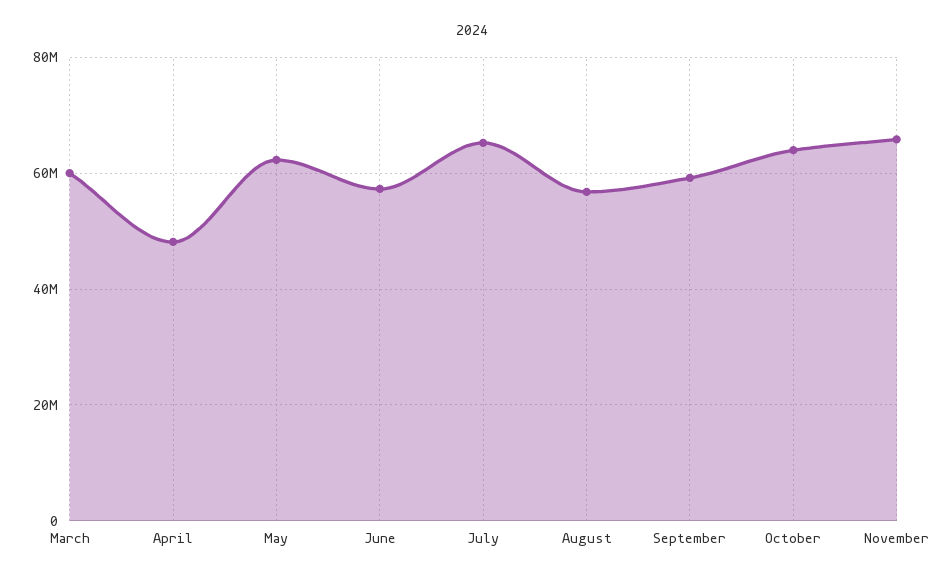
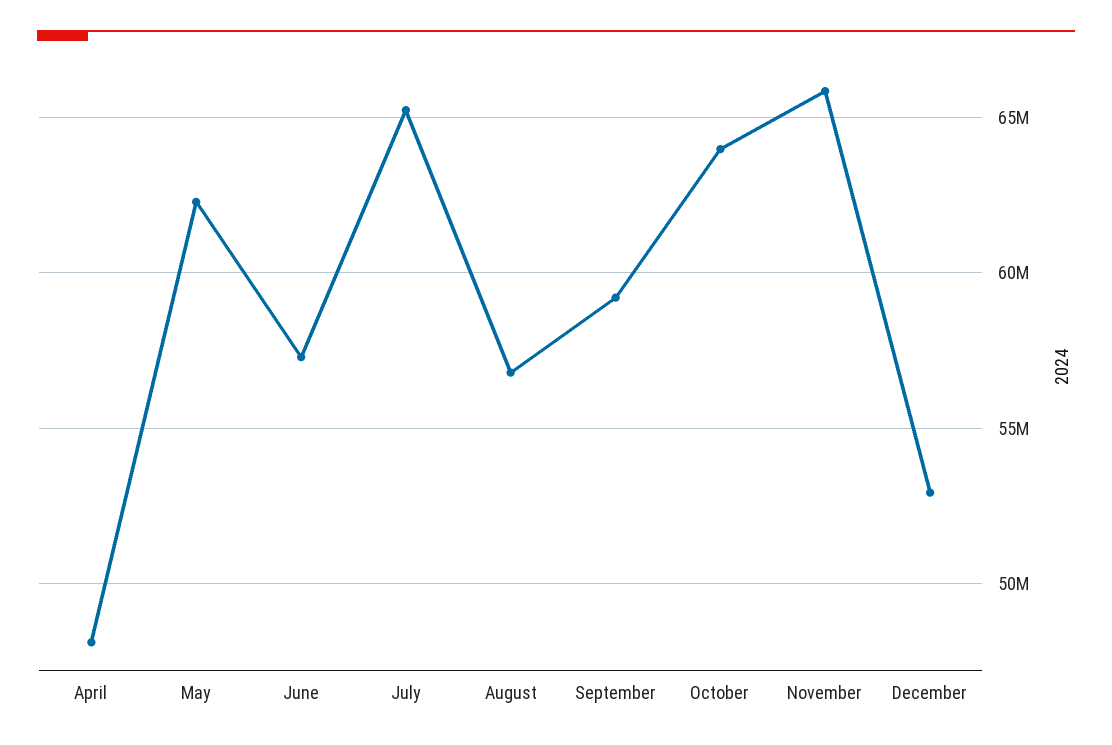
March: 60000000 -> none
December: none -> 53000000

